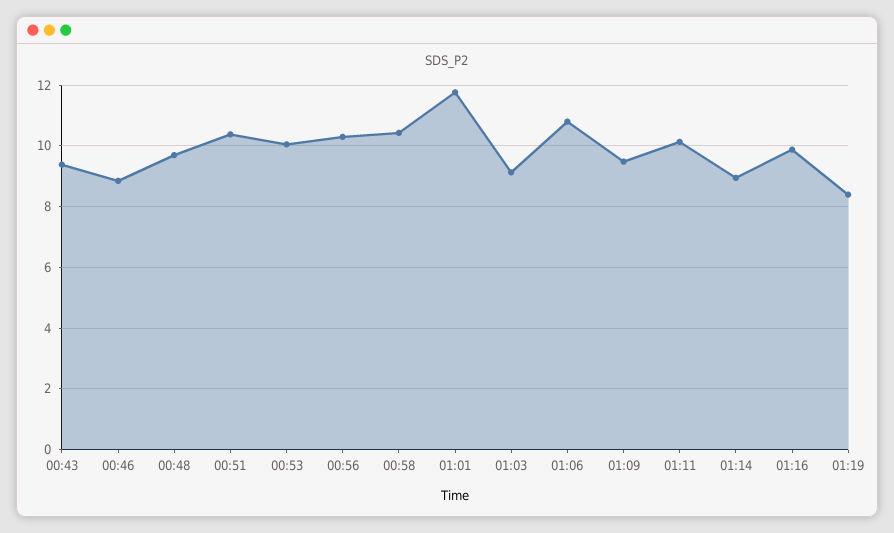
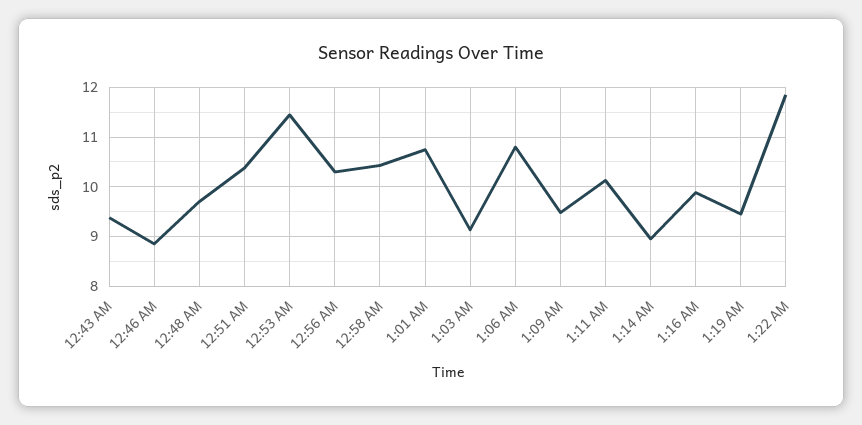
00:53: 10 -> 11.4
01:01: 11.8 -> 10.8
01:19: 8.4 -> 9.4
1:22 AM: none -> 11.8

